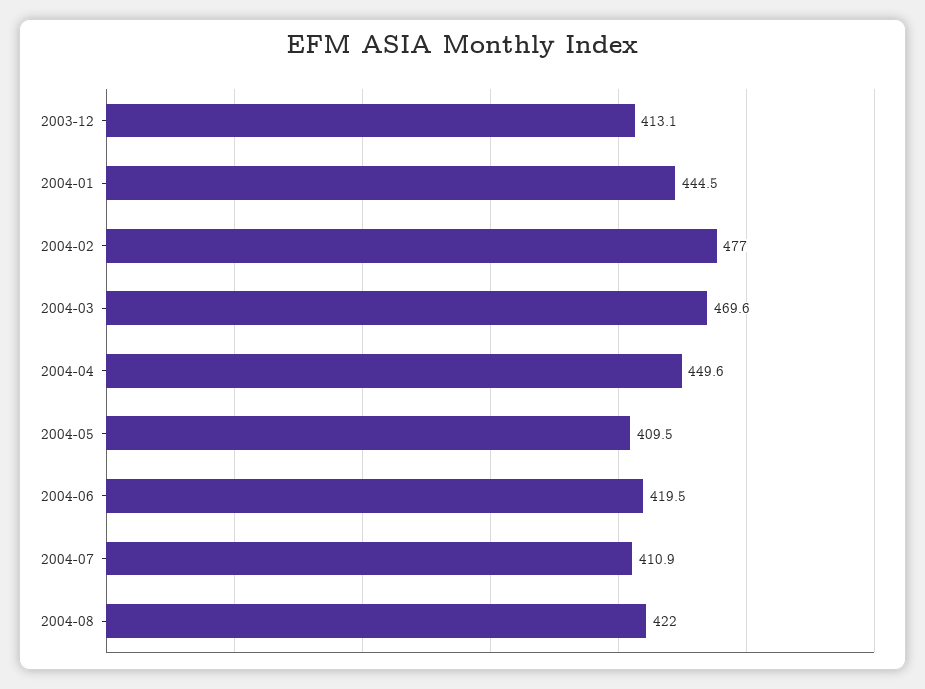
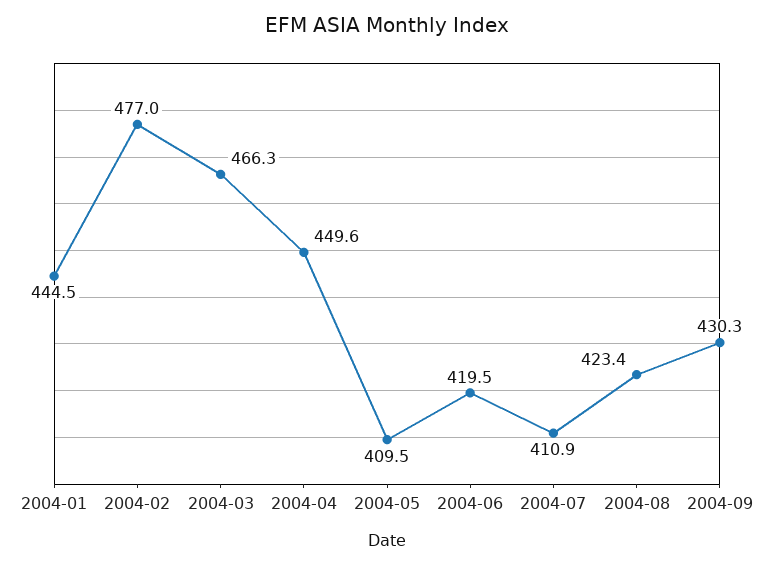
2003-12: 413.1 -> none
2004-03: 469.6 -> 466.3
2004-08: 422 -> 423.4
2004-09: none -> 430.3

